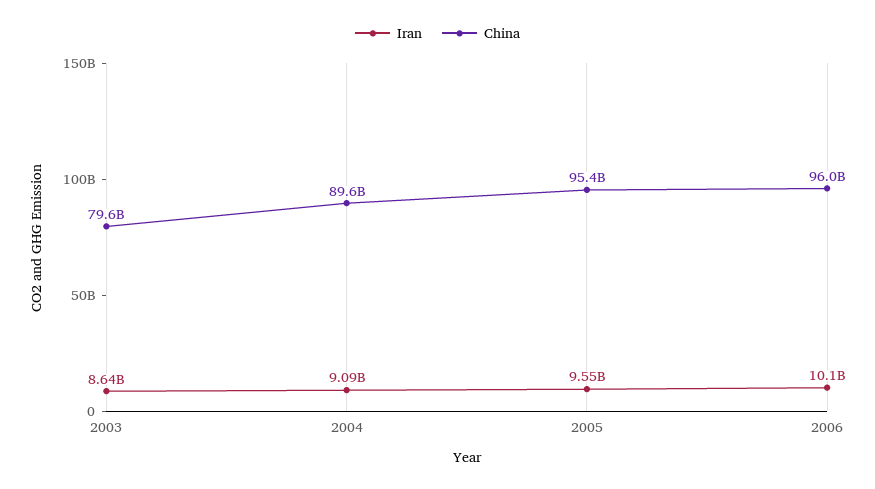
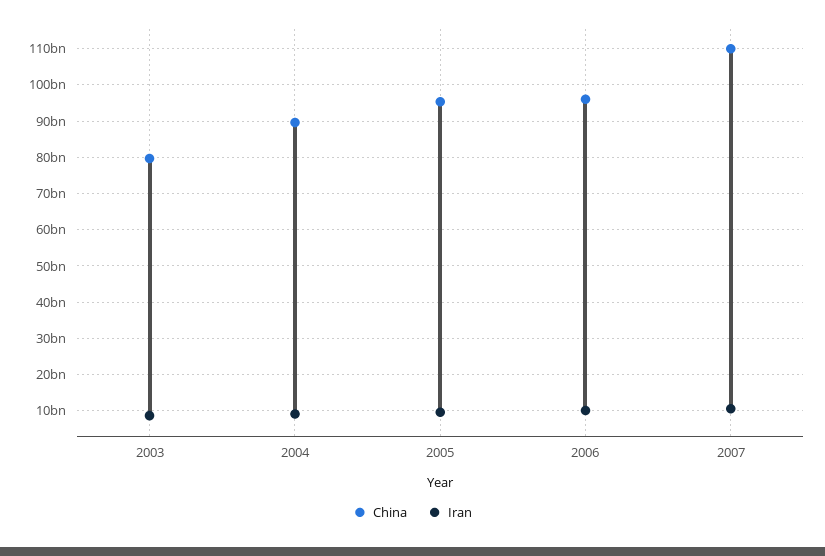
China, 2007: none -> 110000000000
Iran, 2007: none -> 10000000000

